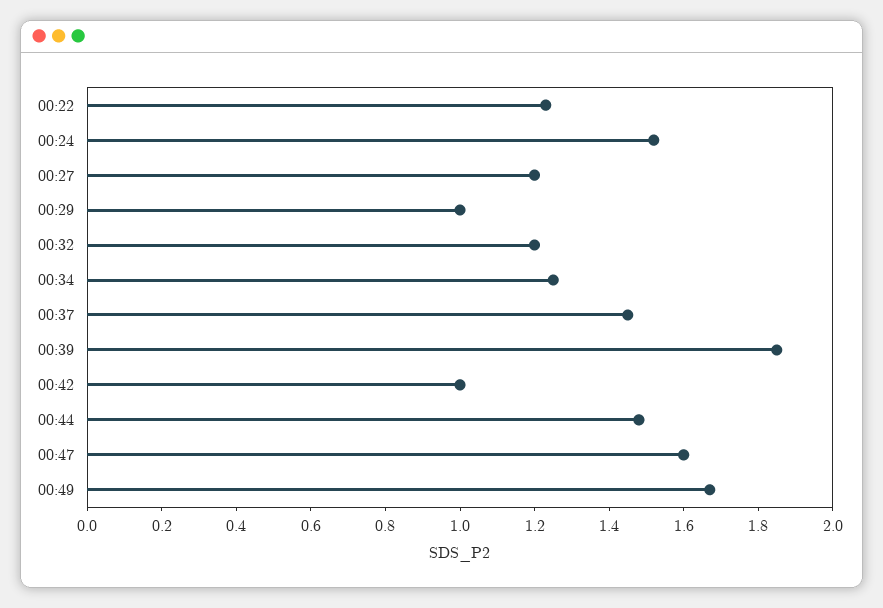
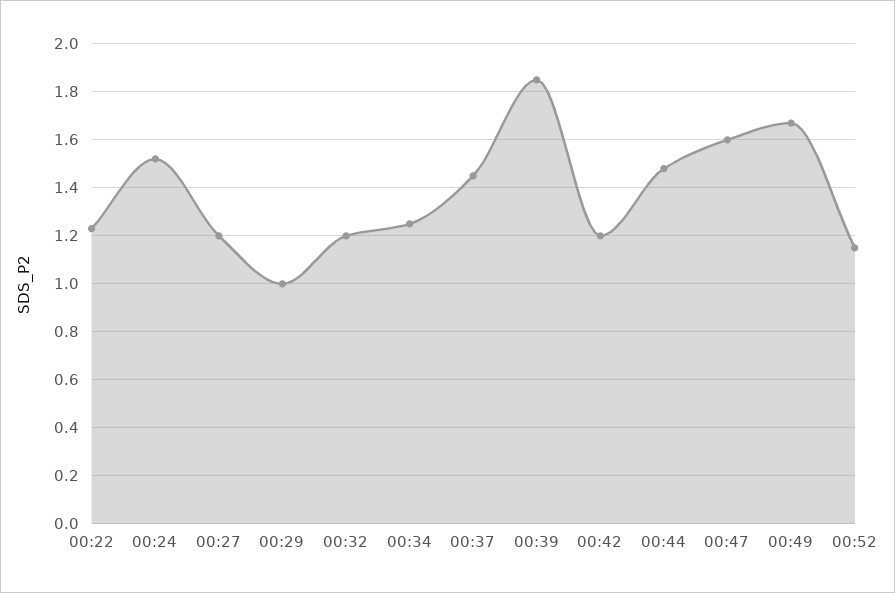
00:42: 1 -> 1.2
00:52: none -> 1.15

